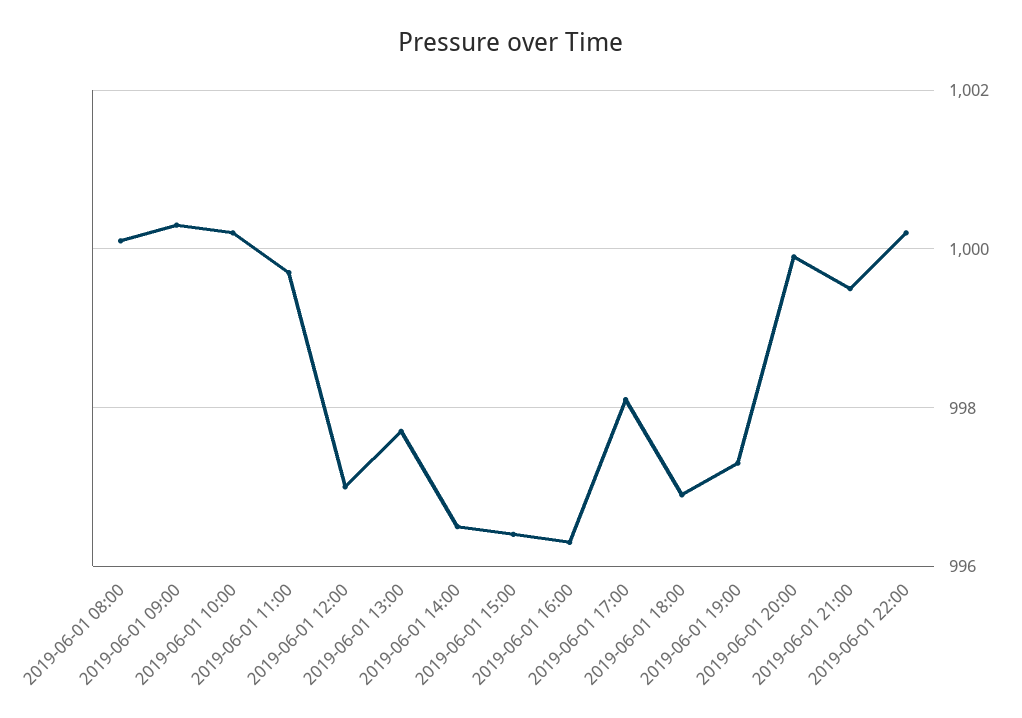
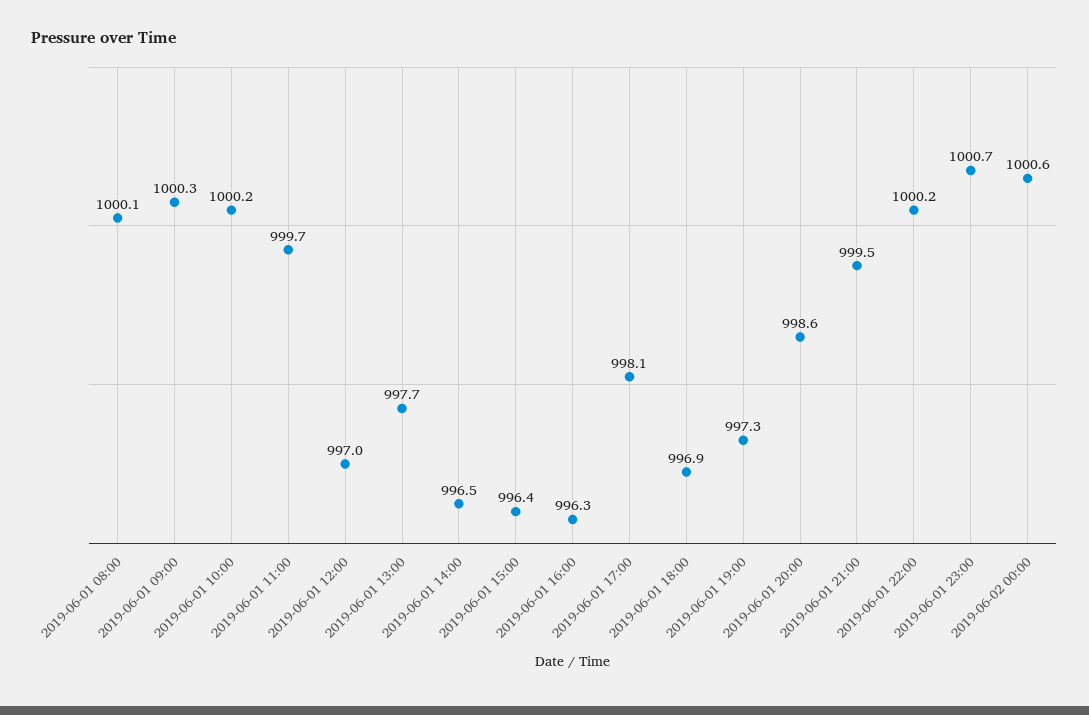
2019-06-01 20:00: 1000 -> 998.6
2019-06-01 23:00: none -> 1000.7
2019-06-02 00:00: none -> 1000.6

